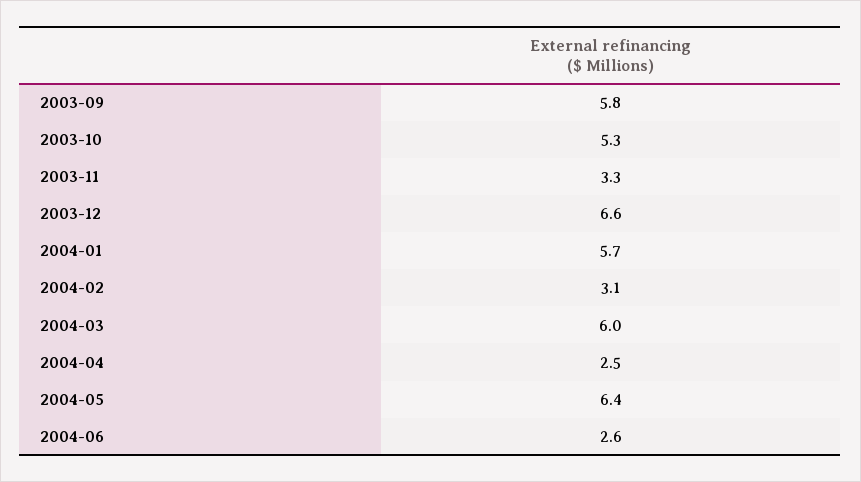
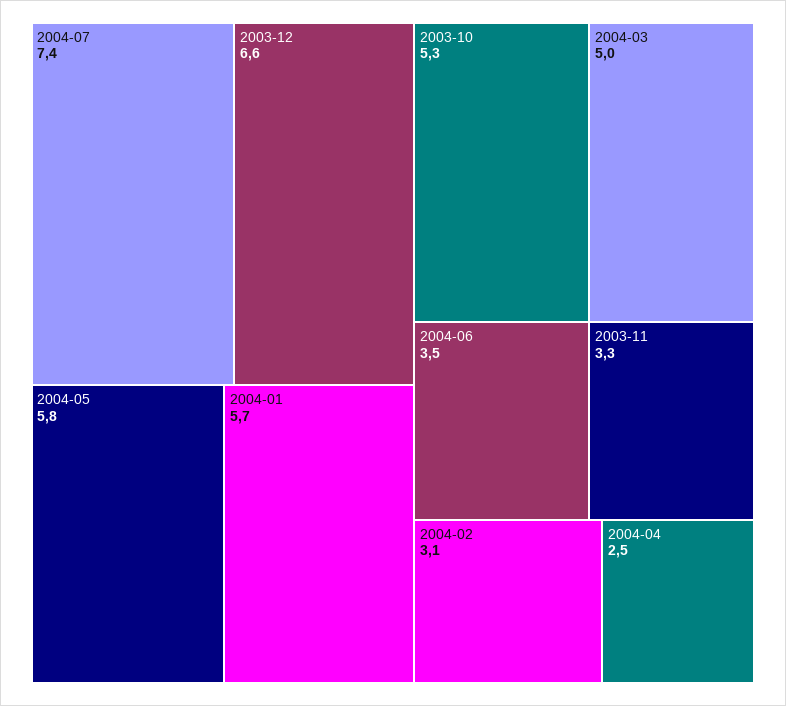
2003-09: 5.8 -> none
2004-03: 6 -> 5
2004-05: 6.4 -> 5.8
2004-06: 2.6 -> 3.5
2004-07: none -> 7.4

